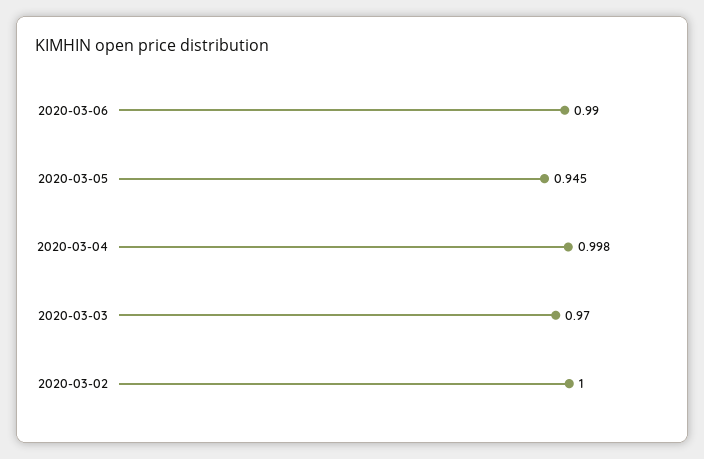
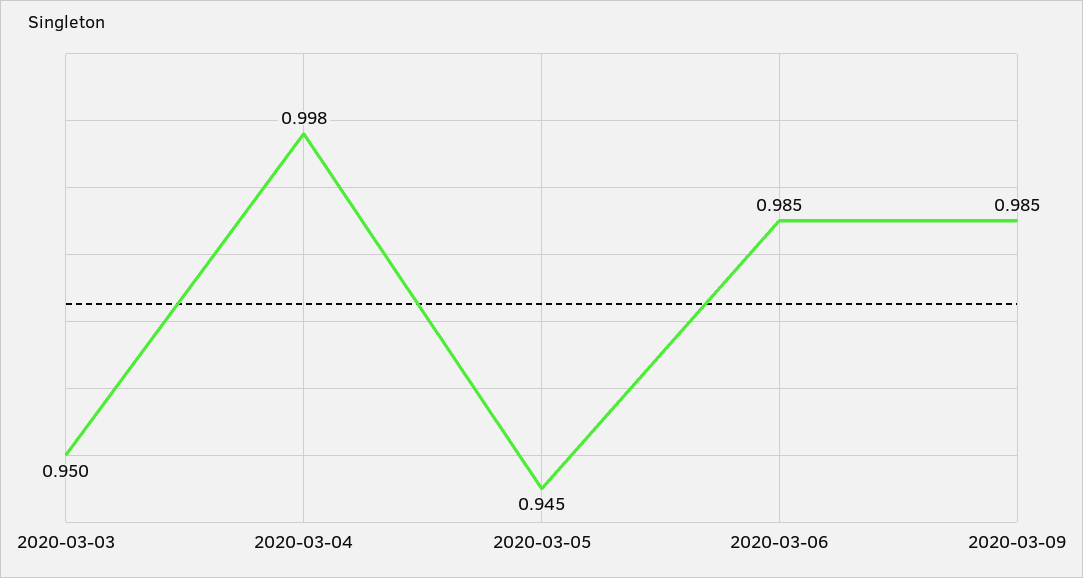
2020-03-06: 0.99 -> 0.985
2020-03-03: 0.97 -> 0.95
2020-03-02: 1 -> none
2020-03-09: none -> 0.985

